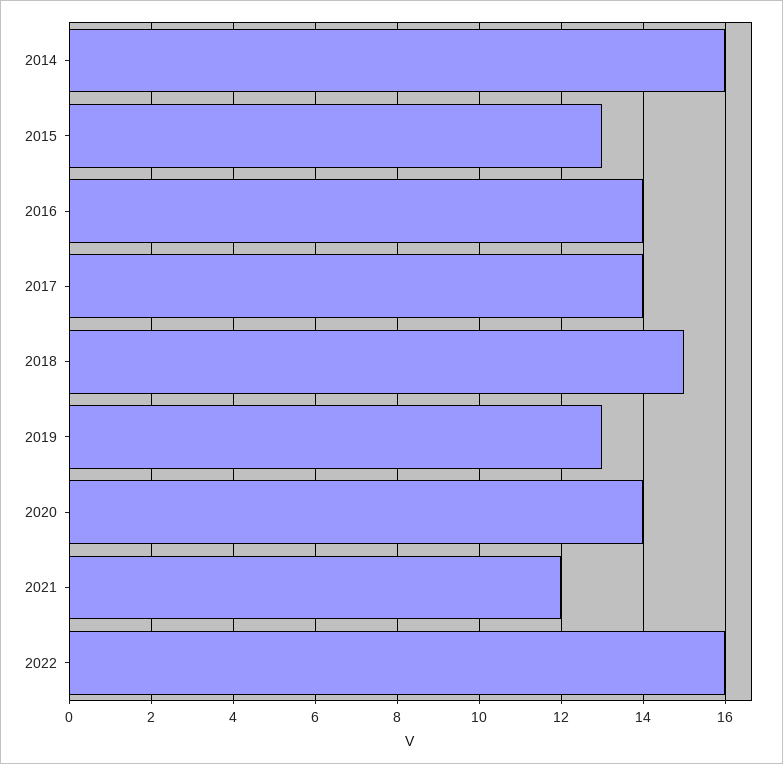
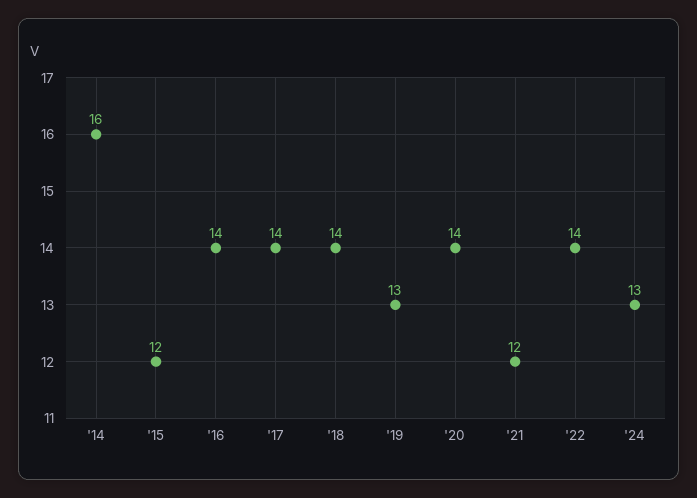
2015: 13 -> 12
2018: 15 -> 14
2022: 16 -> 14
'24: none -> 13

